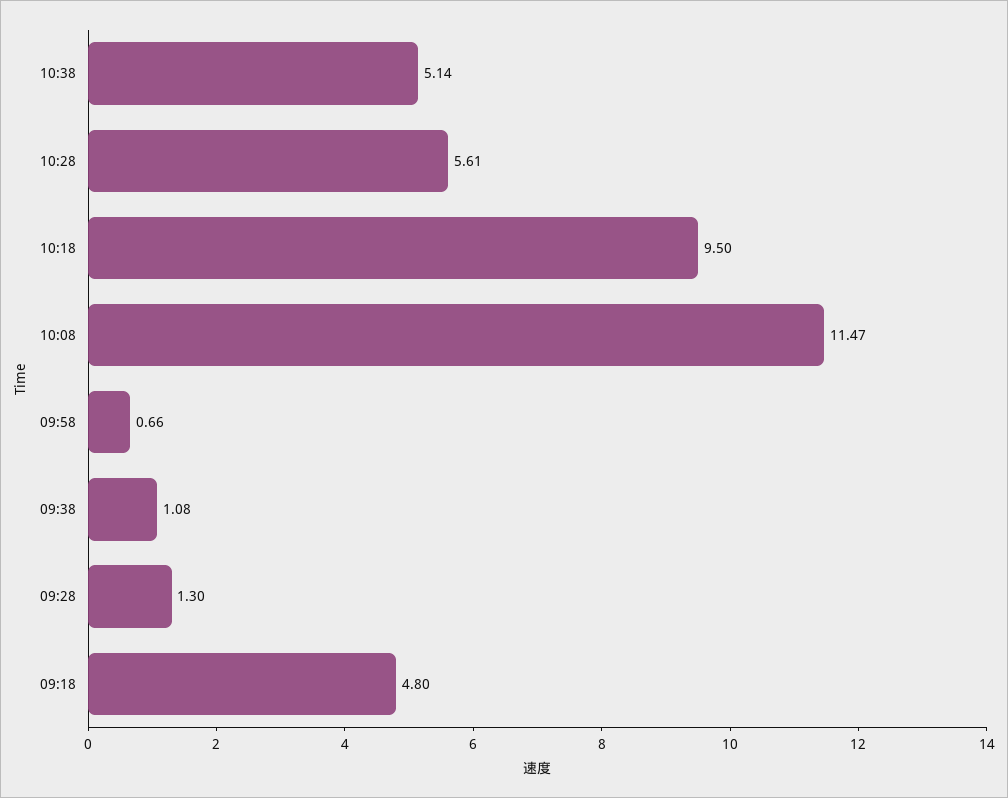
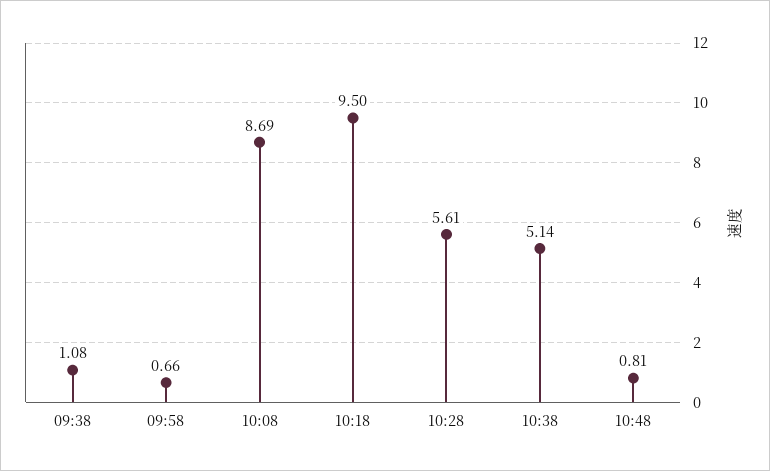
10:08: 11.47 -> 8.69
09:28: 1.3 -> none
09:18: 4.8 -> none
10:48: none -> 0.81

